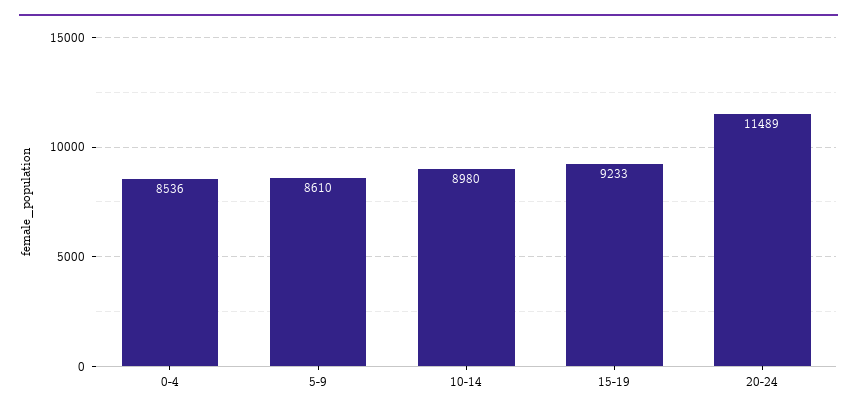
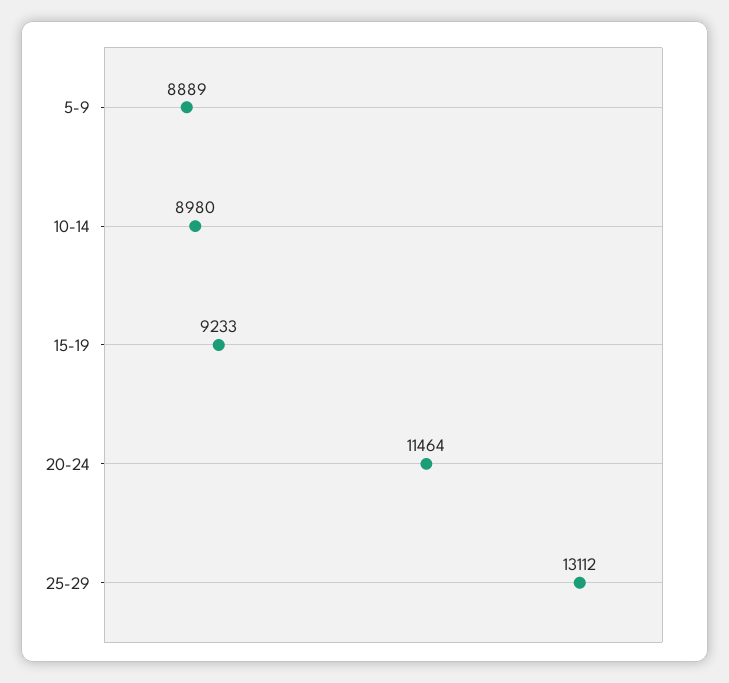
0-4: 8536 -> none
5-9: 8610 -> 8889
20-24: 11489 -> 11464
25-29: none -> 13112

